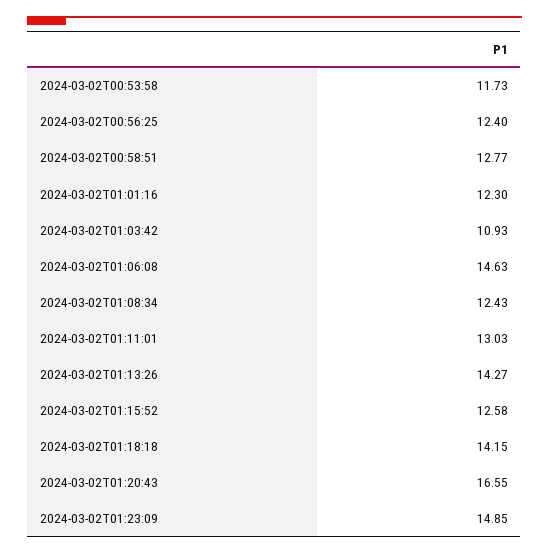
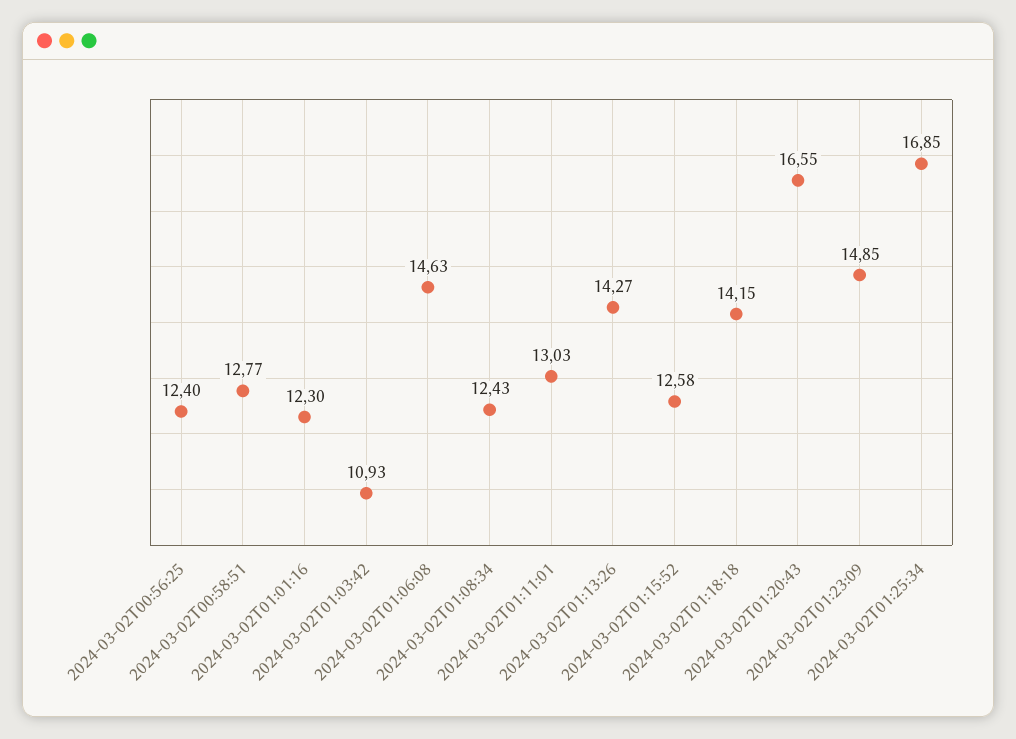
2024-03-02T00:53:58: 11.73 -> none
2024-03-02T01:25:34: none -> 16.85

